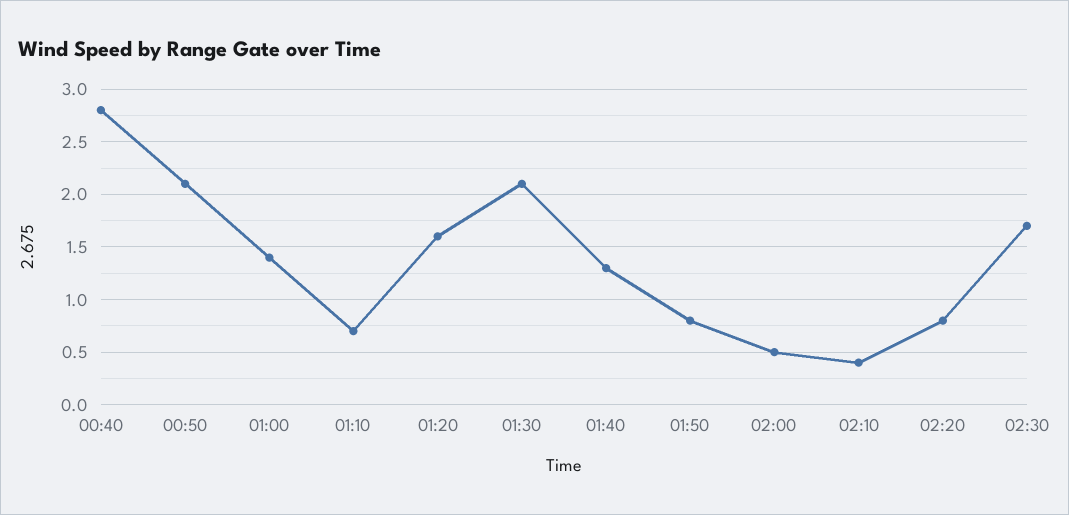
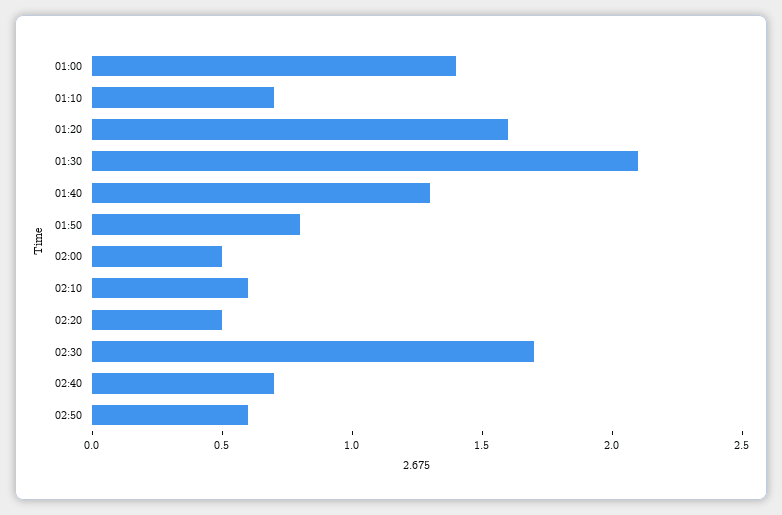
00:40: 2.8 -> none
00:50: 2.1 -> none
02:10: 0.4 -> 0.6
02:20: 0.8 -> 0.5
02:40: none -> 0.7
02:50: none -> 0.6

